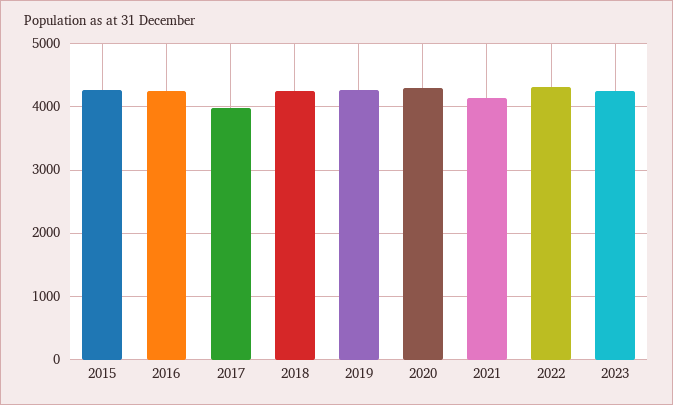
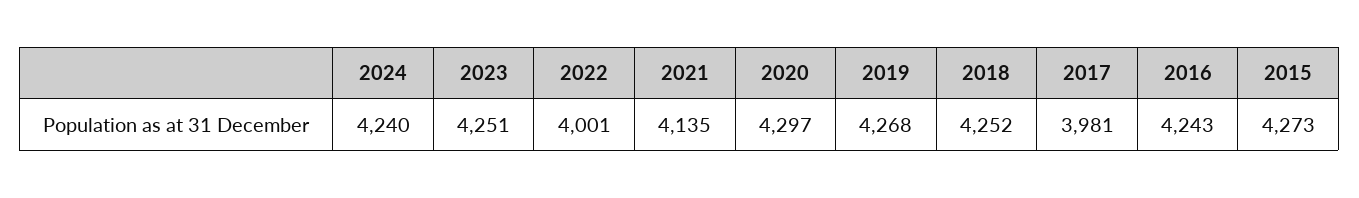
2022: 4300 -> 4001
2024: none -> 4240

